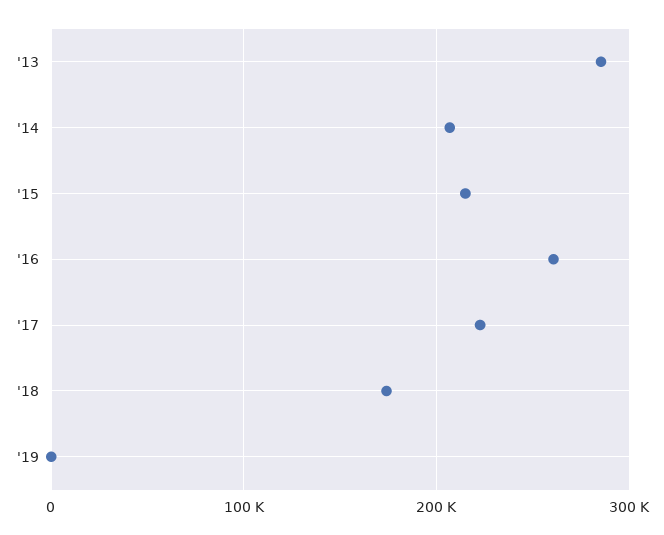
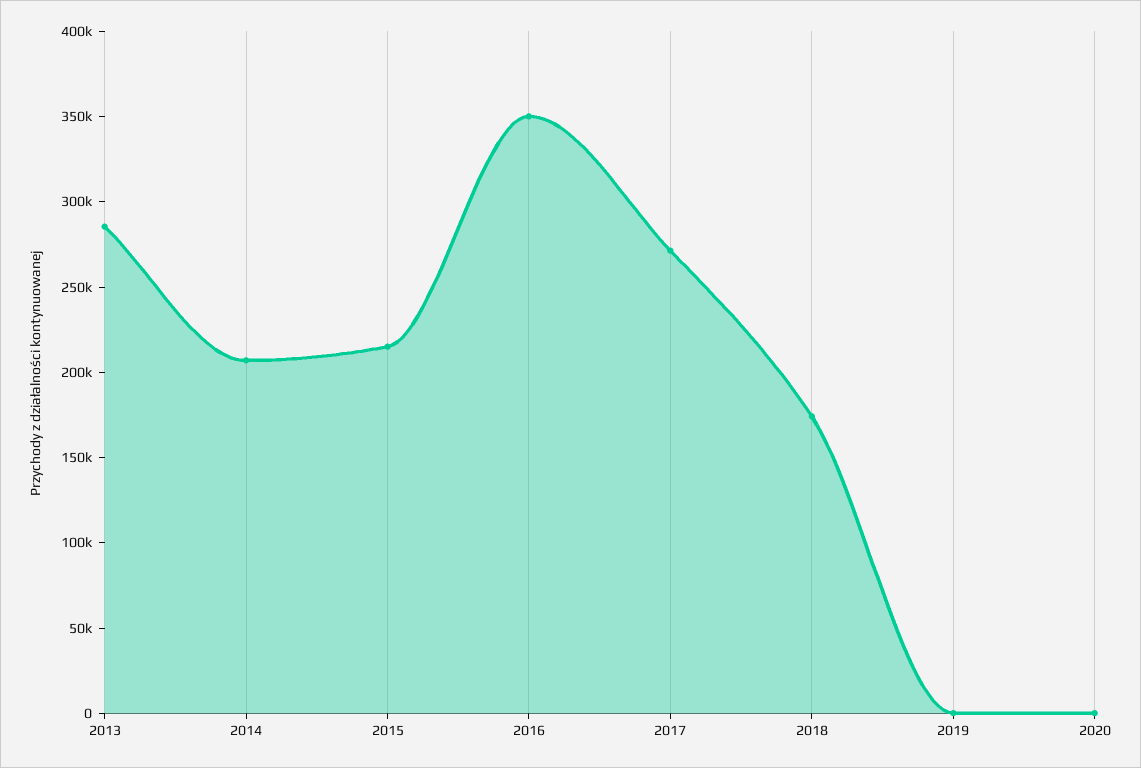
'16: 260000 -> 350000
'17: 220000 -> 270000
2020: none -> 0

